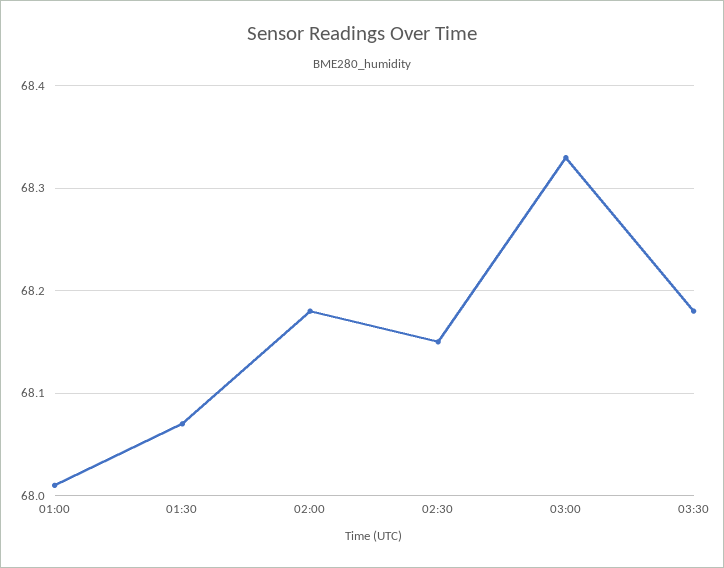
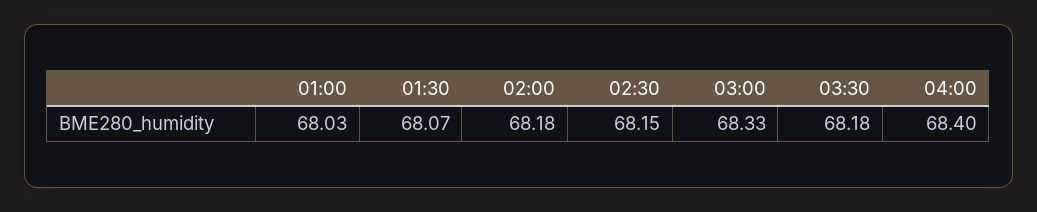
01:00: 68.01 -> 68.03
04:00: none -> 68.4

